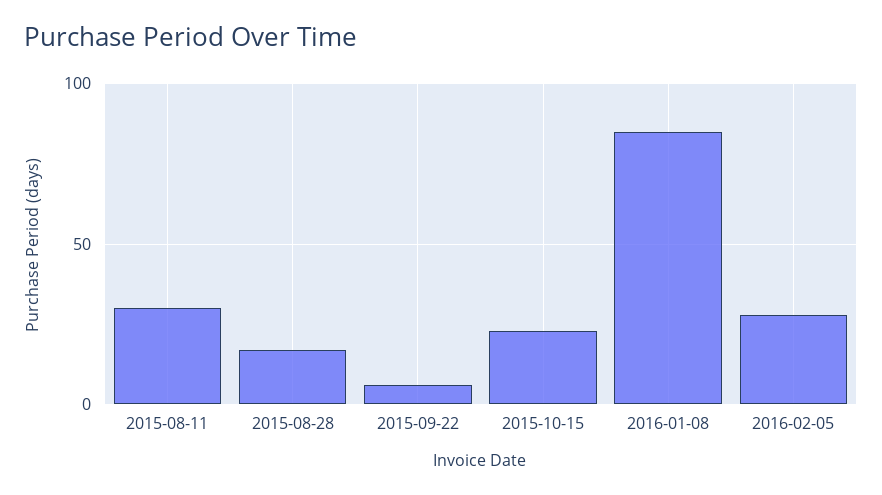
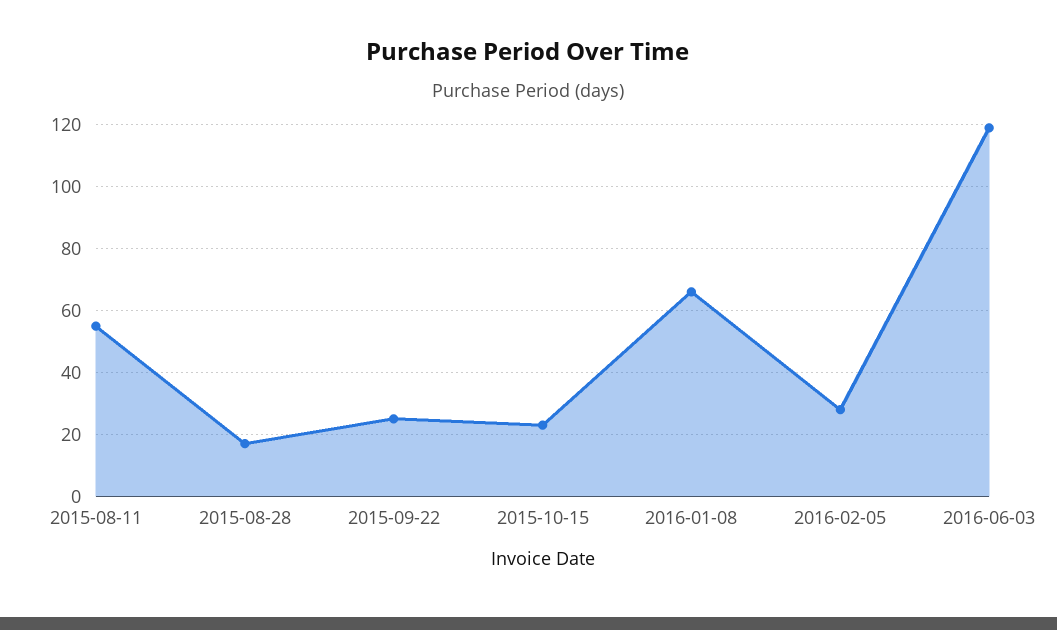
2015-08-11: 30 -> 55
2015-09-22: 5 -> 25
2016-01-08: 85 -> 65
2016-06-03: none -> 120

